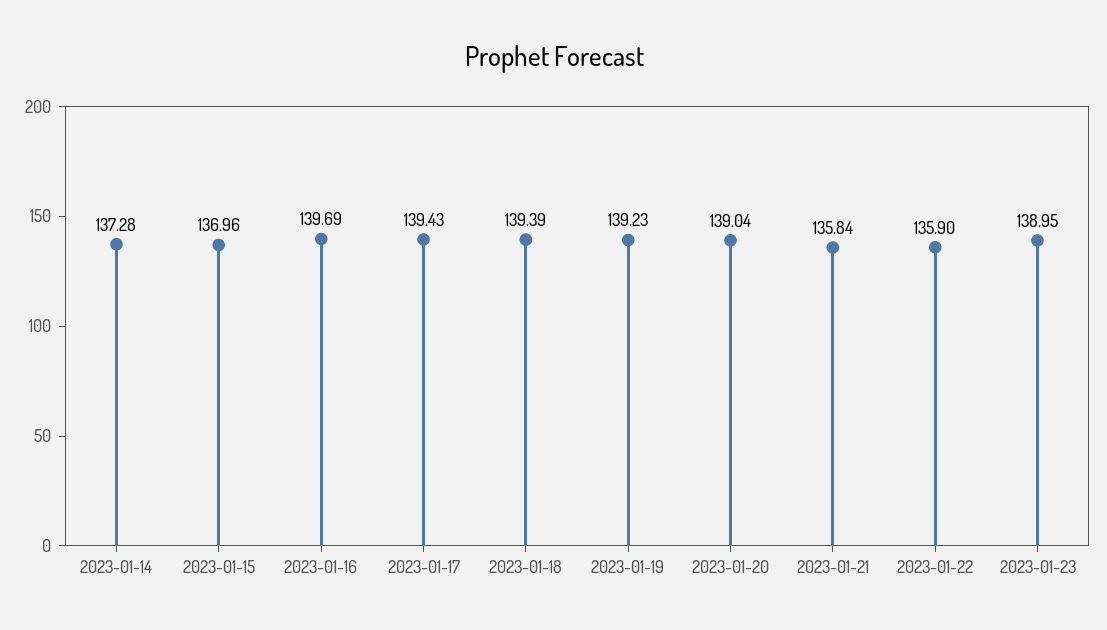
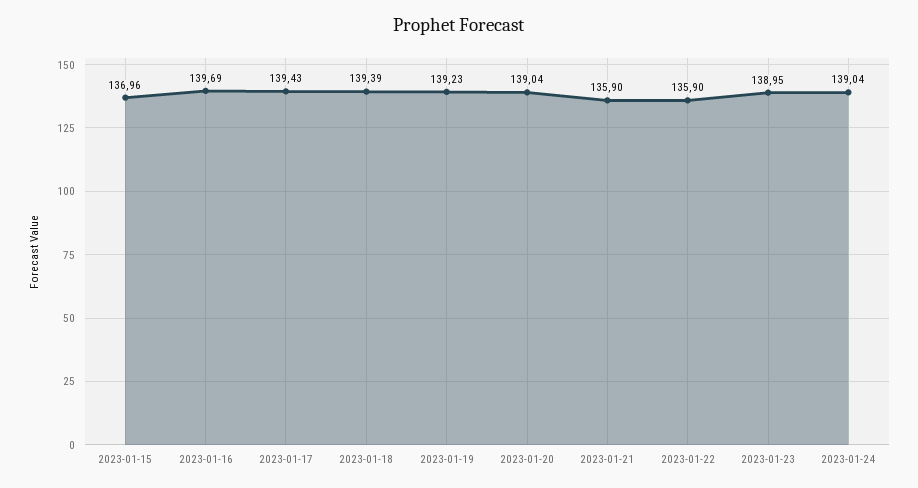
2023-01-14: 137.28 -> none
2023-01-21: 135.84 -> 135.9
2023-01-24: none -> 139.04

